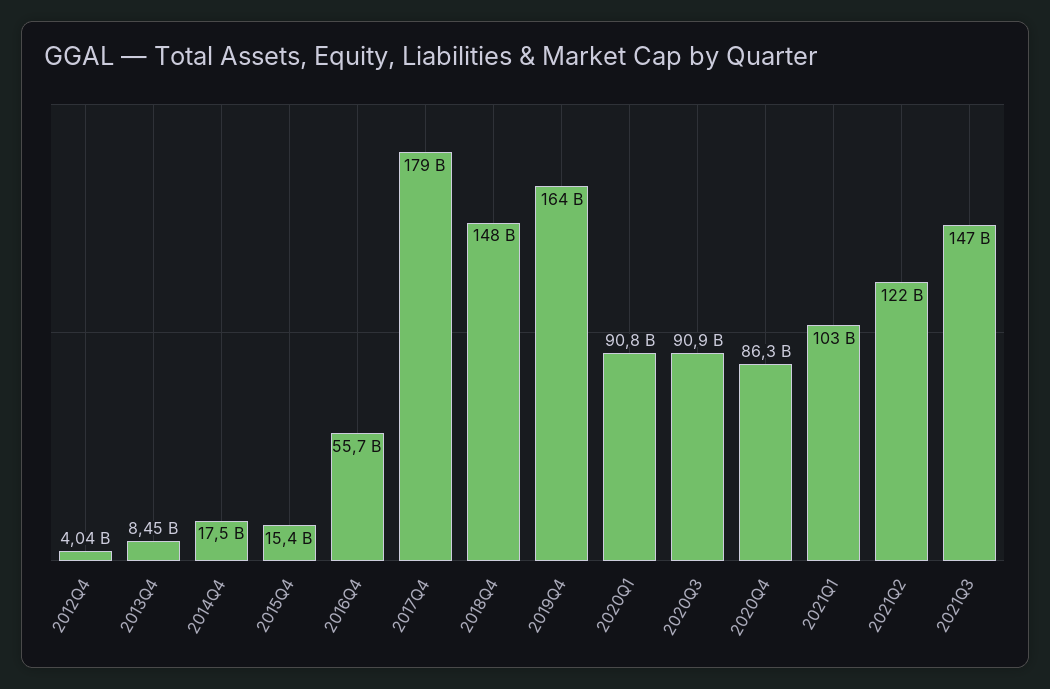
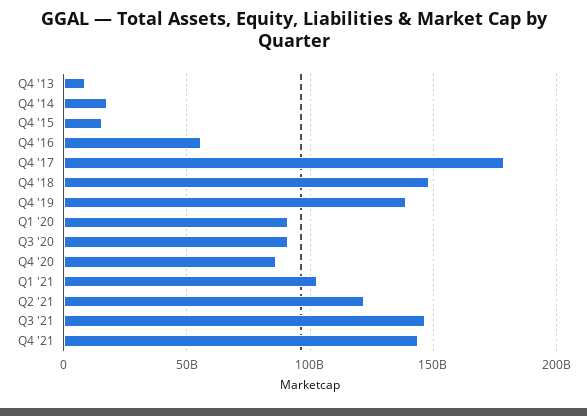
2012Q4: 4040000000 -> none
2019Q4: 164000000000 -> 140000000000
Q4 '21: none -> 145000000000

